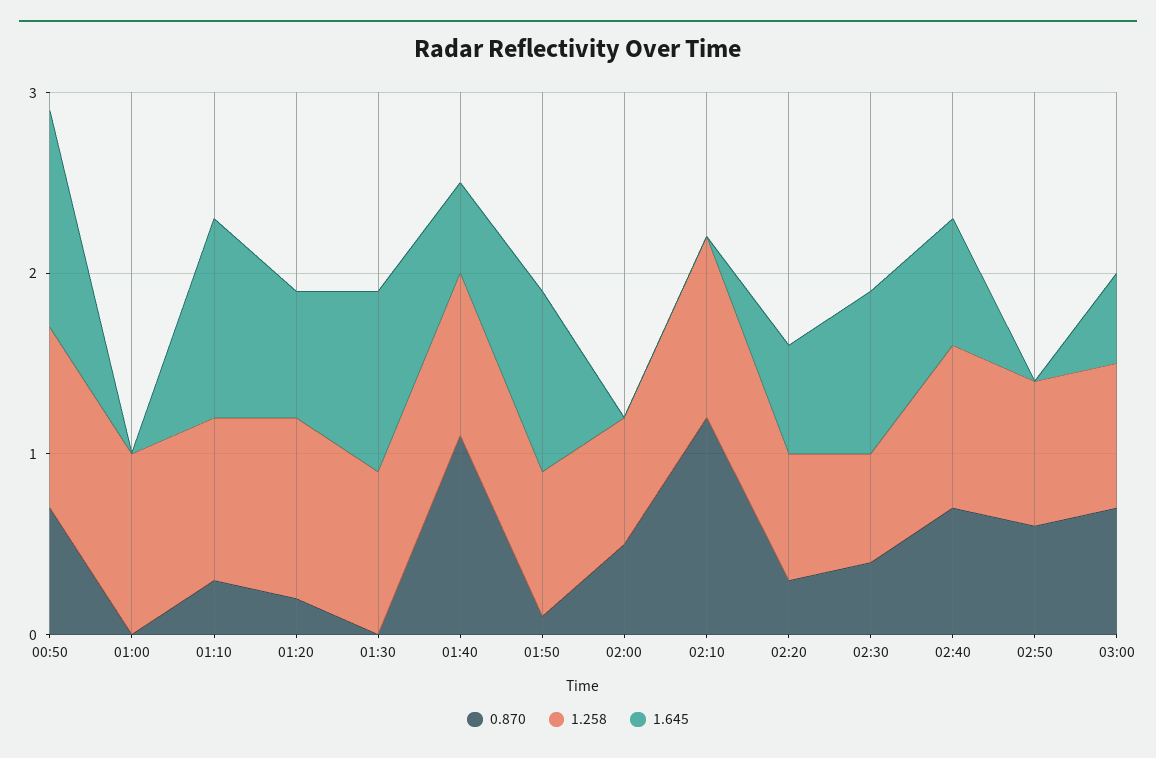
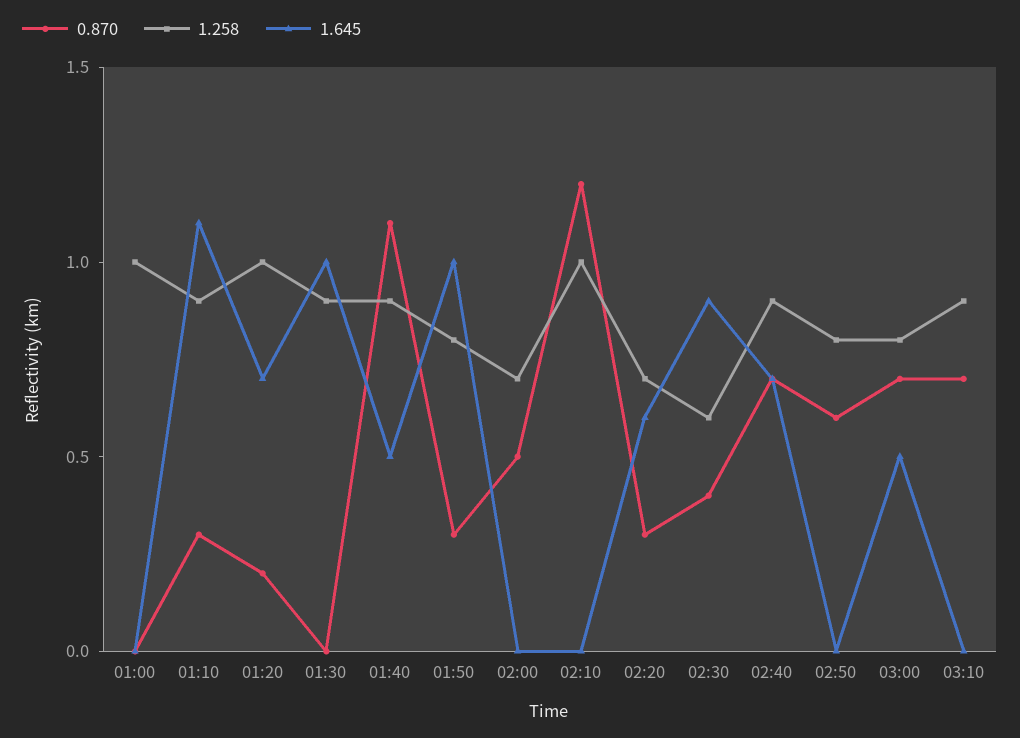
0.870, 00:50: 0.7 -> none
1.258, 00:50: 1 -> none
1.645, 00:50: 1.2 -> none
0.870, 01:50: 0.1 -> 0.3
0.870, 03:10: none -> 0.7
1.258, 03:10: none -> 0.9
1.645, 03:10: none -> 0

